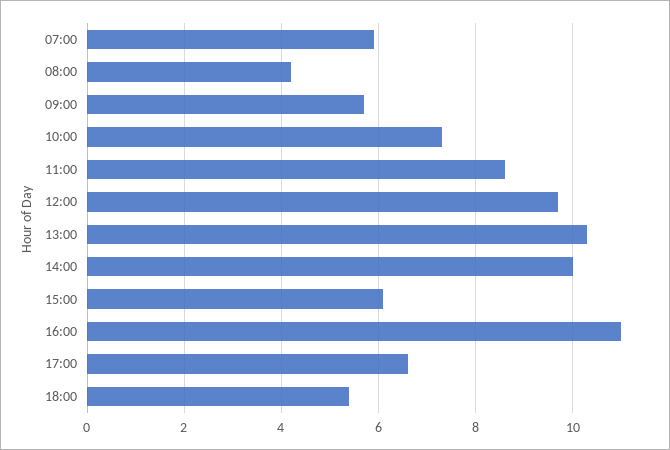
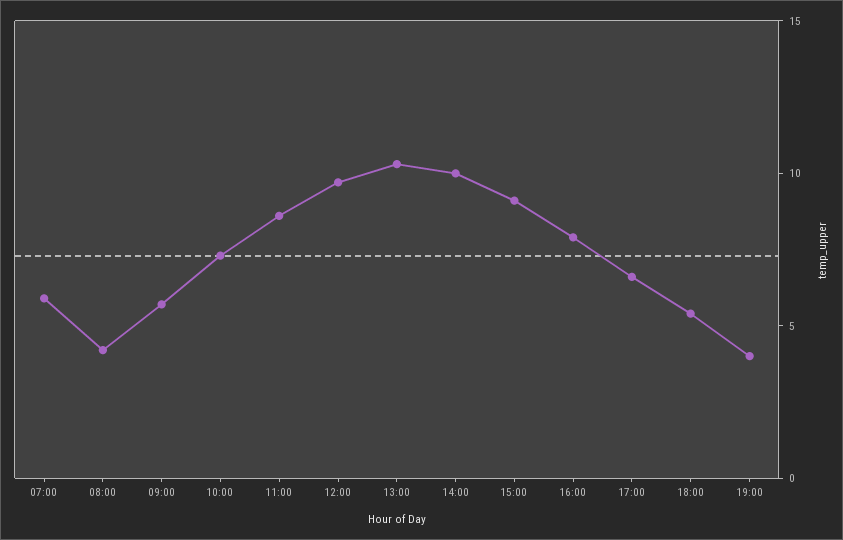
15:00: 6 -> 9
16:00: 11 -> 8
19:00: none -> 4

